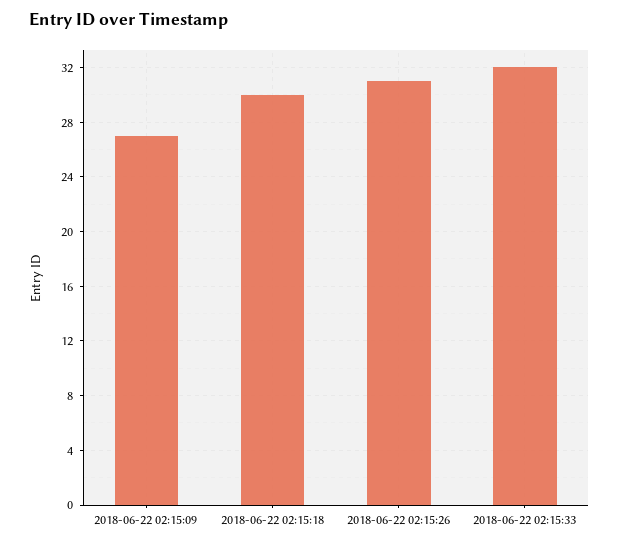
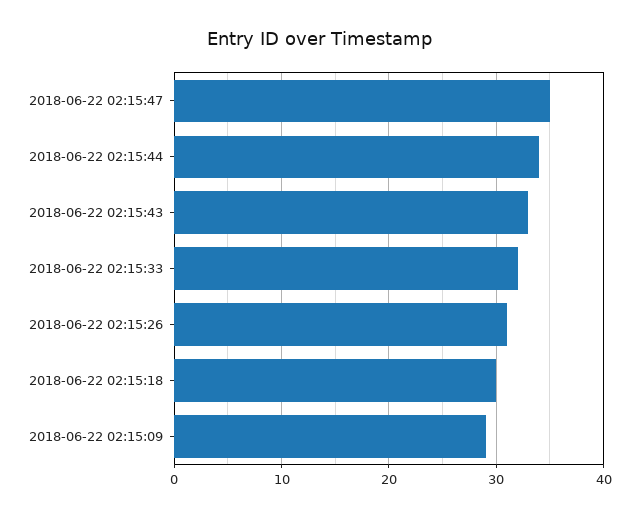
2018-06-22 02:15:09: 27 -> 29
2018-06-22 02:15:47: none -> 35
2018-06-22 02:15:44: none -> 34
2018-06-22 02:15:43: none -> 33

